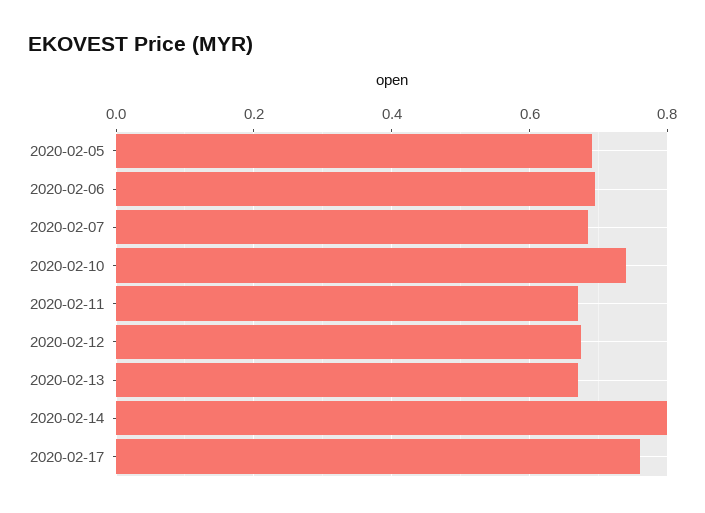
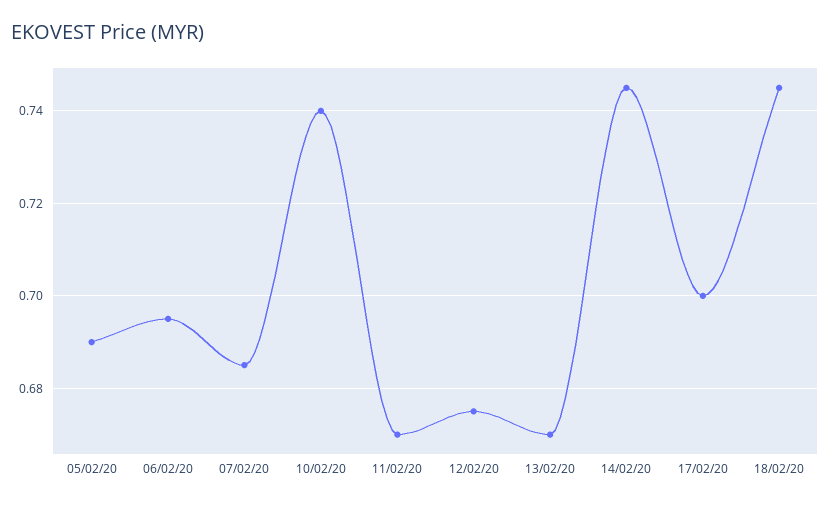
2020-02-14: 0.8 -> 0.745
2020-02-17: 0.76 -> 0.7
18/02/20: none -> 0.745

